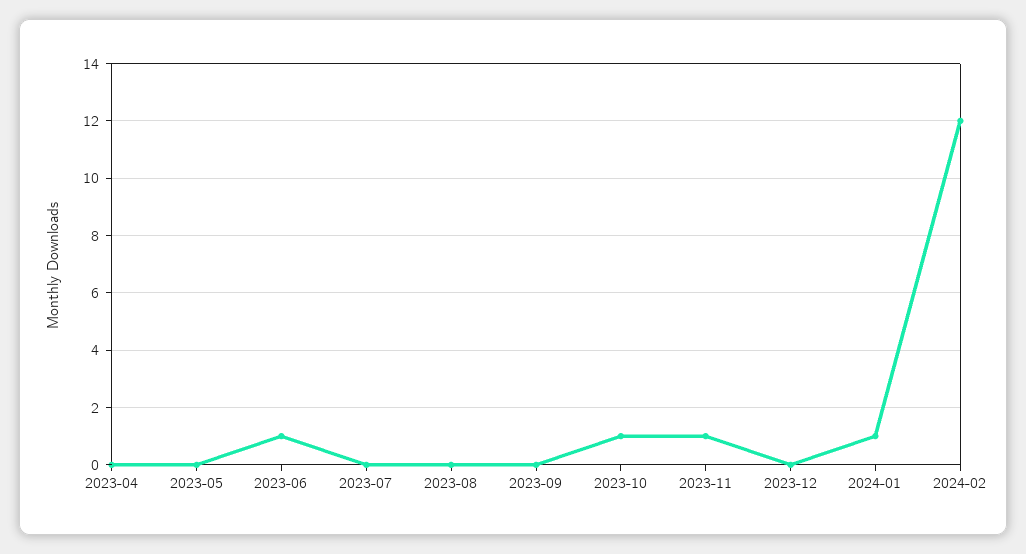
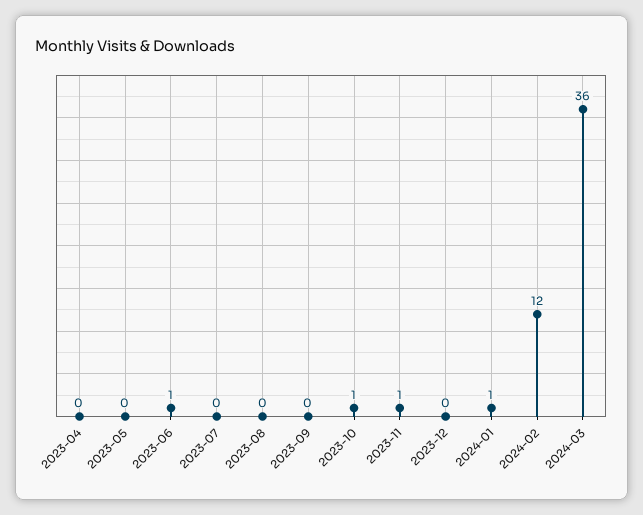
2024-03: none -> 36

